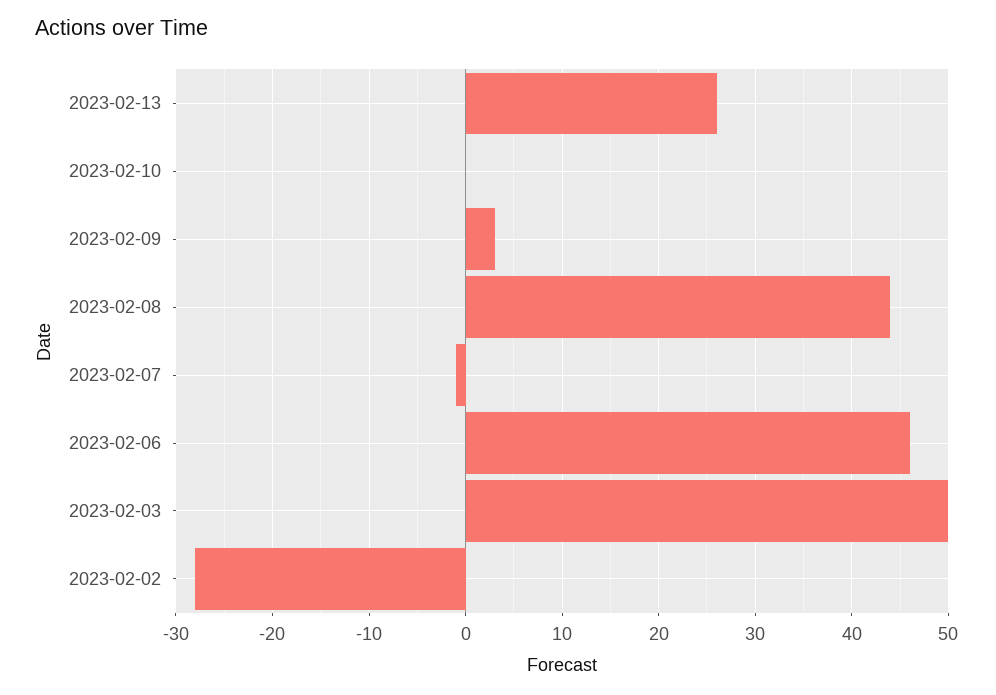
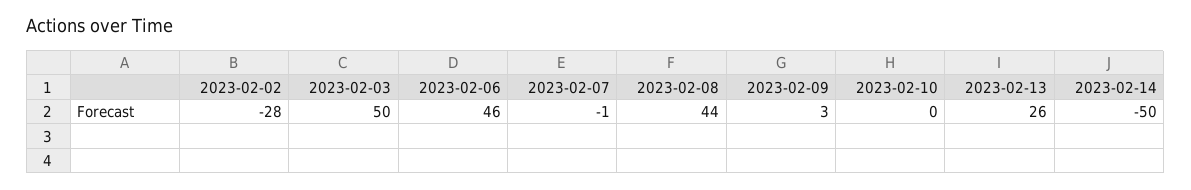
2023-02-14: none -> -50

